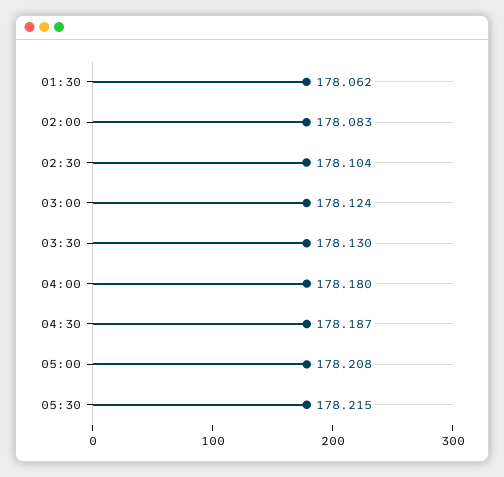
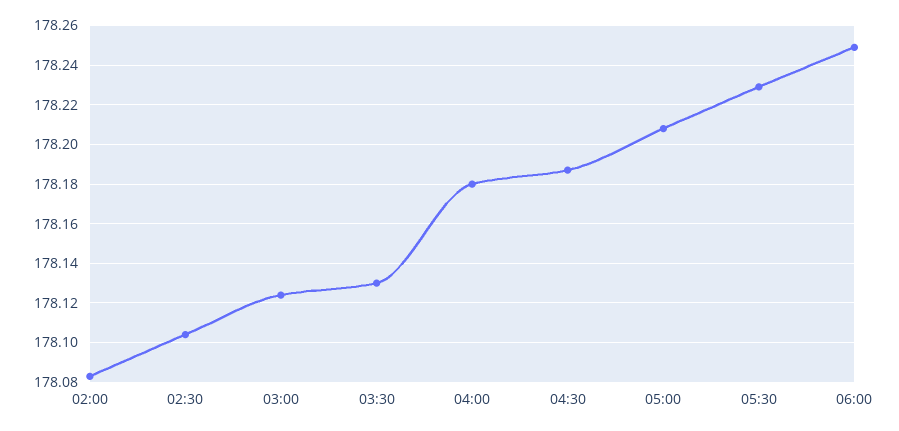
01:30: 178.062 -> none
05:30: 178.215 -> 178.23
06:00: none -> 178.25

